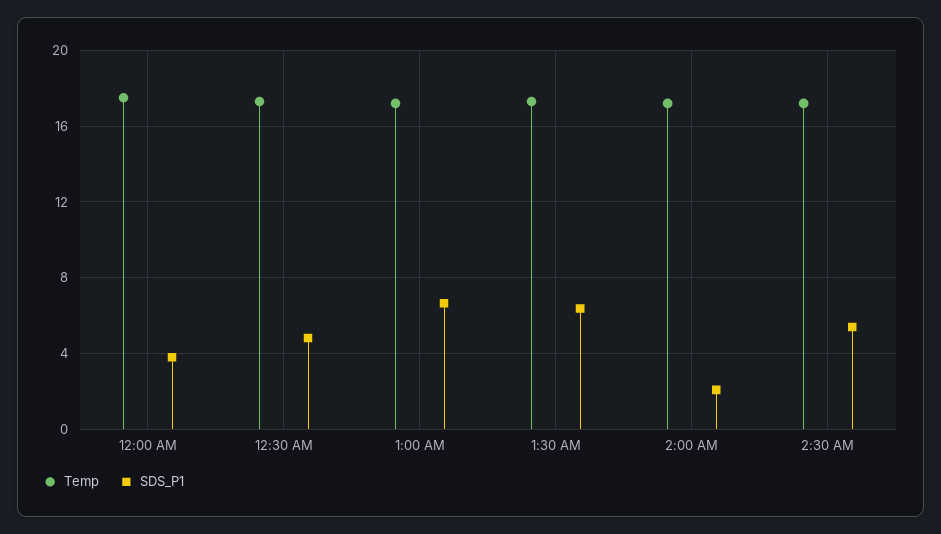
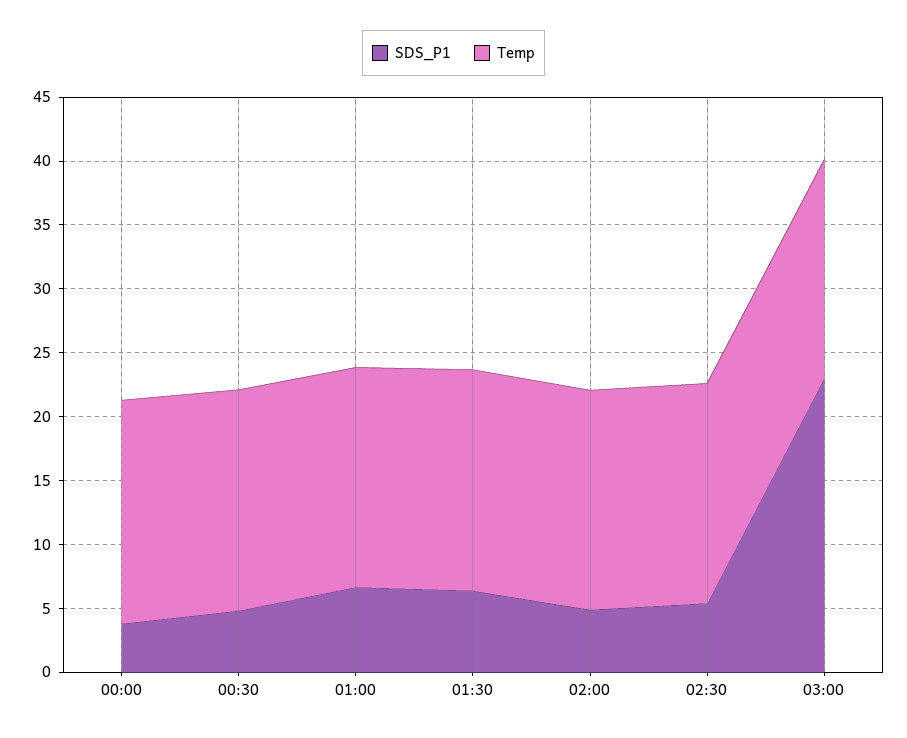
SDS_P1, 2:00 AM: 2 -> 5
SDS_P1, 03:00: none -> 23
Temp, 03:00: none -> 17

